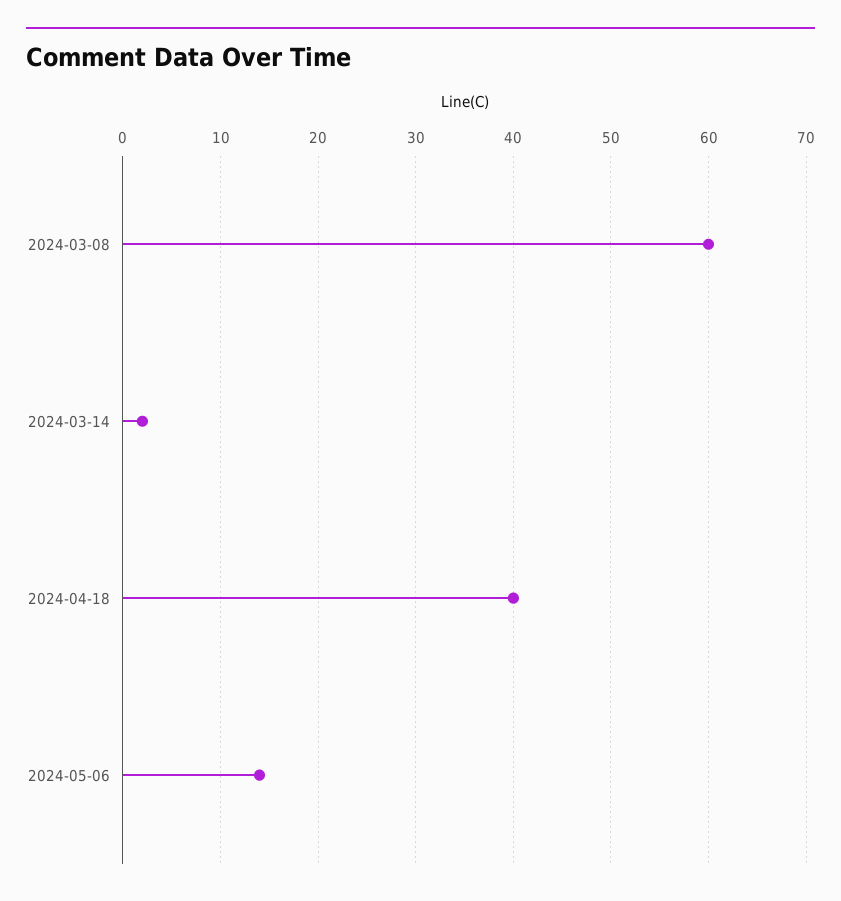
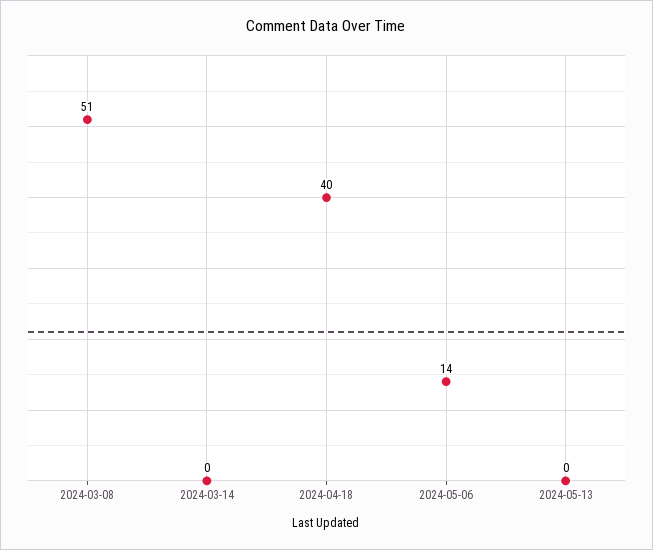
2024-03-08: 60 -> 51
2024-03-14: 2 -> 0
2024-05-13: none -> 0

